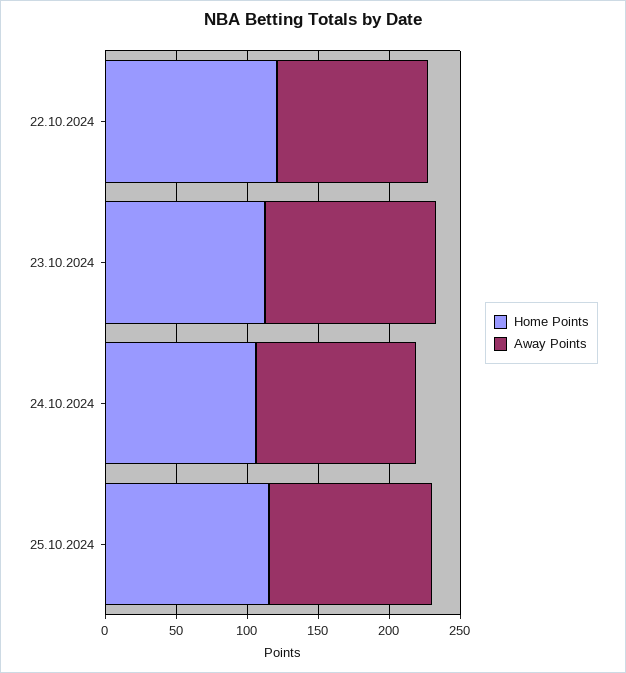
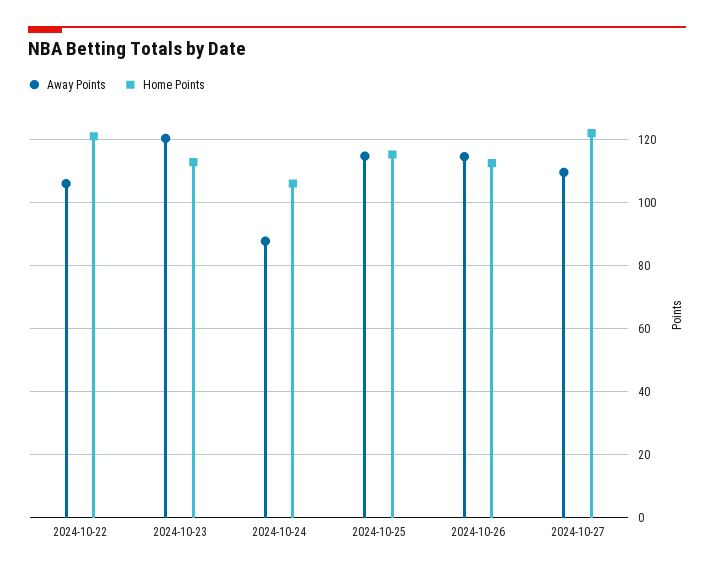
Away Points, 24.10.2024: 110 -> 88
Away Points, 2024-10-26: none -> 114
Home Points, 2024-10-26: none -> 112
Away Points, 2024-10-27: none -> 110
Home Points, 2024-10-27: none -> 122

